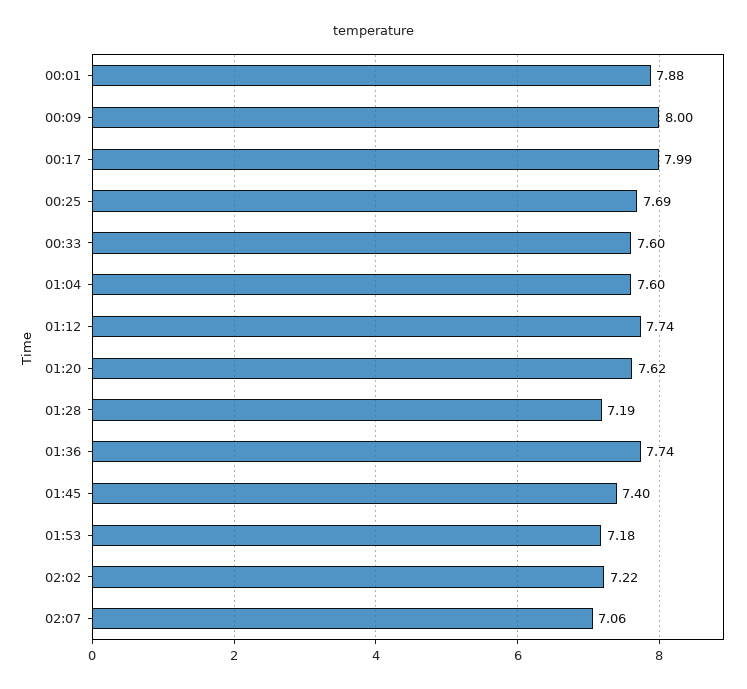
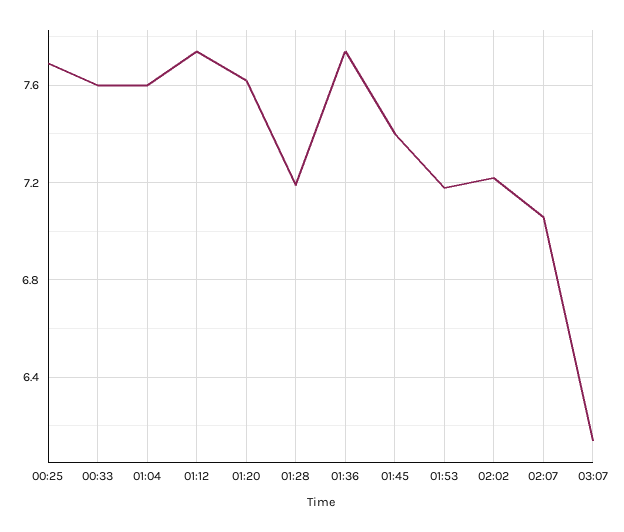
00:01: 7.88 -> none
00:09: 8 -> none
00:17: 7.99 -> none
03:07: none -> 6.15

